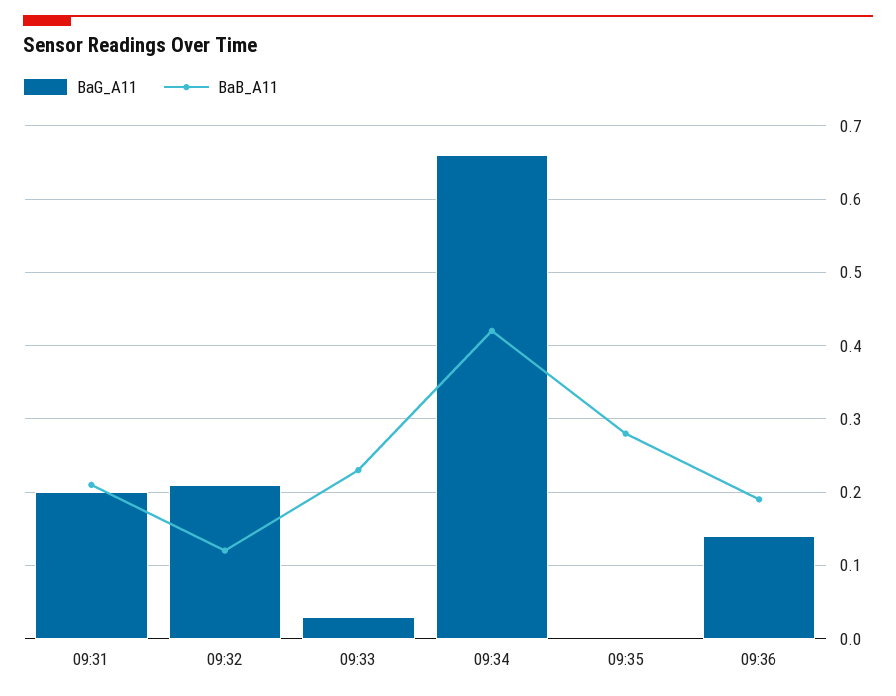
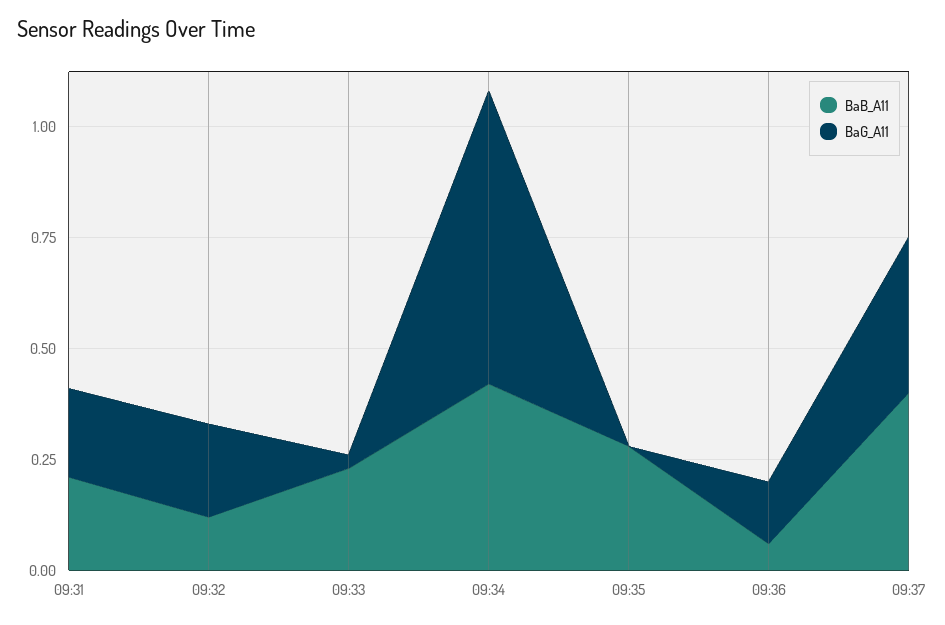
BaB_A11, 09:36: 0.19 -> 0.05
BaB_A11, 09:37: none -> 0.4
BaG_A11, 09:37: none -> 0.35

